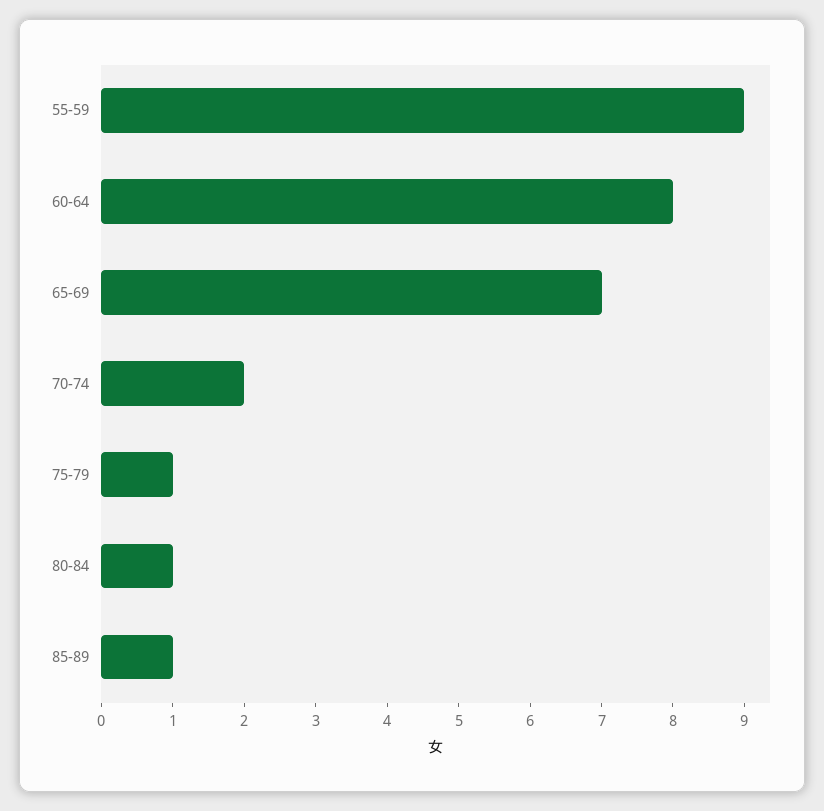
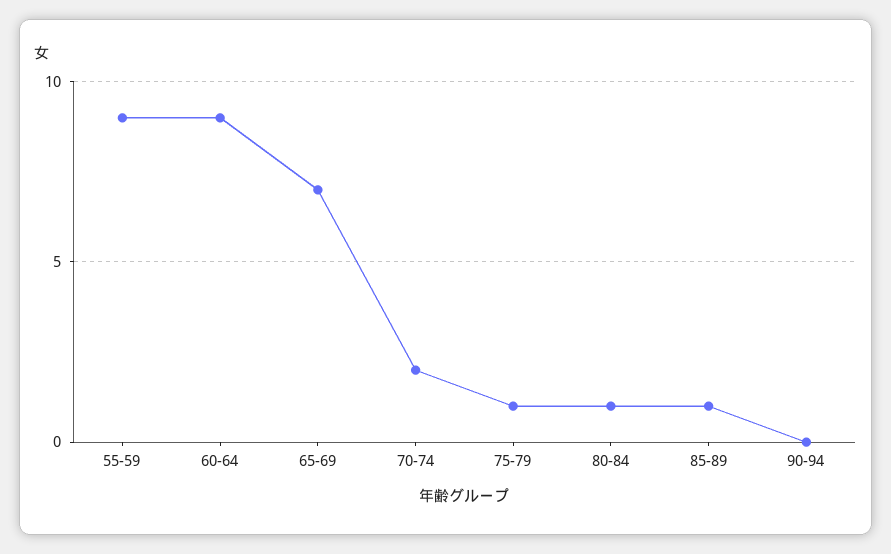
60-64: 8 -> 9
90-94: none -> 0

